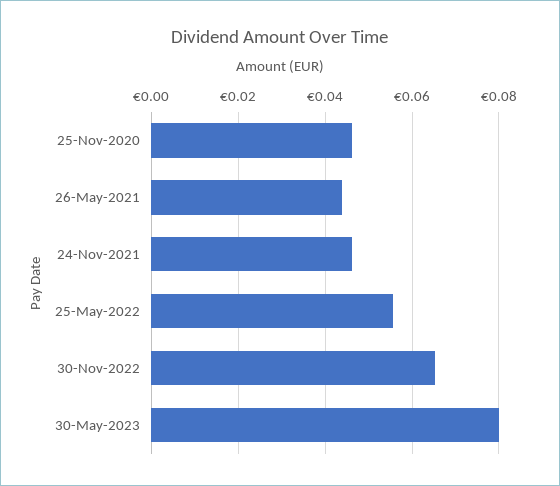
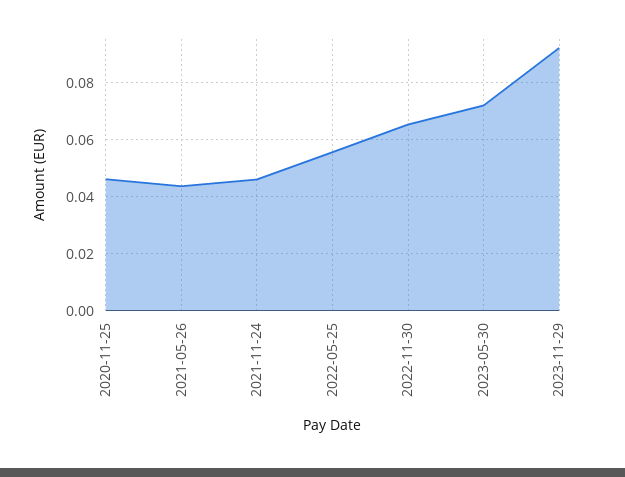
30-May-2023: 0.08 -> 0.0725
2023-11-29: none -> 0.0925

